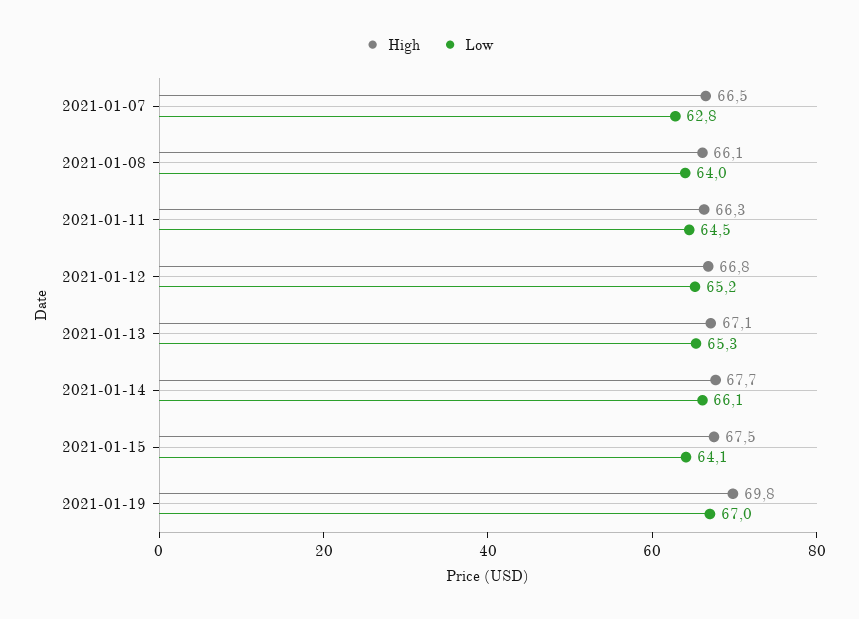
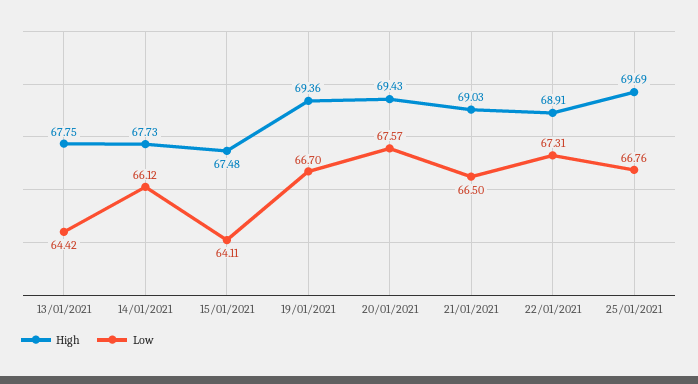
High, 2021-01-07: 66.5 -> none
Low, 2021-01-07: 62.8 -> none
High, 2021-01-08: 66.1 -> none
Low, 2021-01-08: 64 -> none
High, 2021-01-11: 66.3 -> none
Low, 2021-01-11: 64.5 -> none
High, 2021-01-12: 66.8 -> none
Low, 2021-01-12: 65.2 -> none
High, 2021-01-13: 67.1 -> 67.75
Low, 2021-01-13: 65.3 -> 64.42
High, 2021-01-19: 69.8 -> 69.36
Low, 2021-01-19: 67 -> 66.7
High, 20/01/2021: none -> 69.43
Low, 20/01/2021: none -> 67.57
High, 21/01/2021: none -> 69.03
Low, 21/01/2021: none -> 66.5
High, 22/01/2021: none -> 68.91
Low, 22/01/2021: none -> 67.31
High, 25/01/2021: none -> 69.69
Low, 25/01/2021: none -> 66.76

